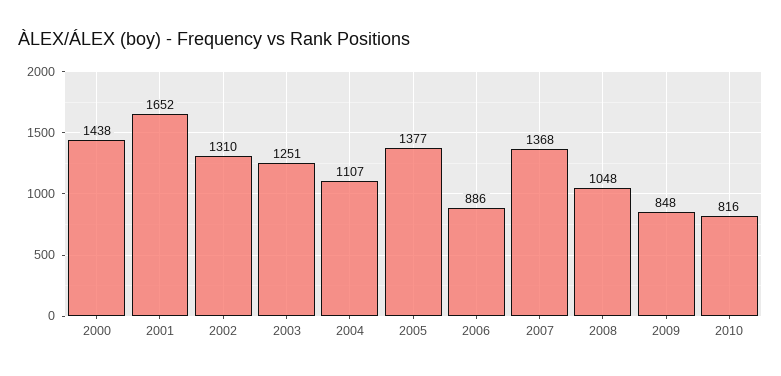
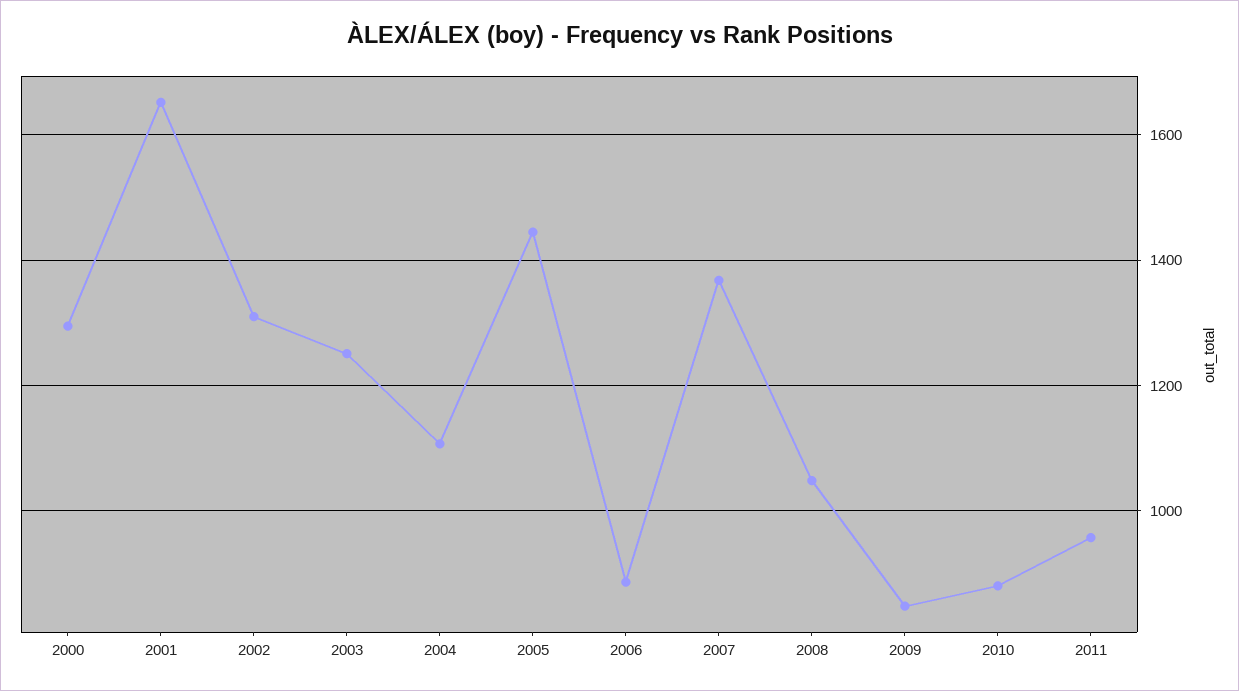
2000: 1438 -> 1300
2005: 1377 -> 1440
2010: 816 -> 880
2011: none -> 960

